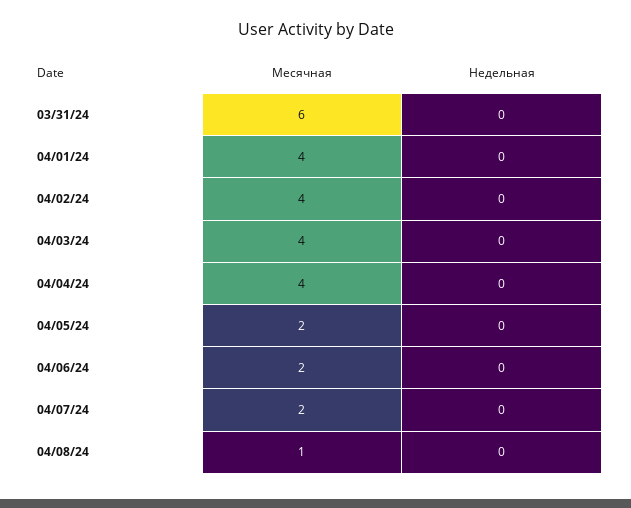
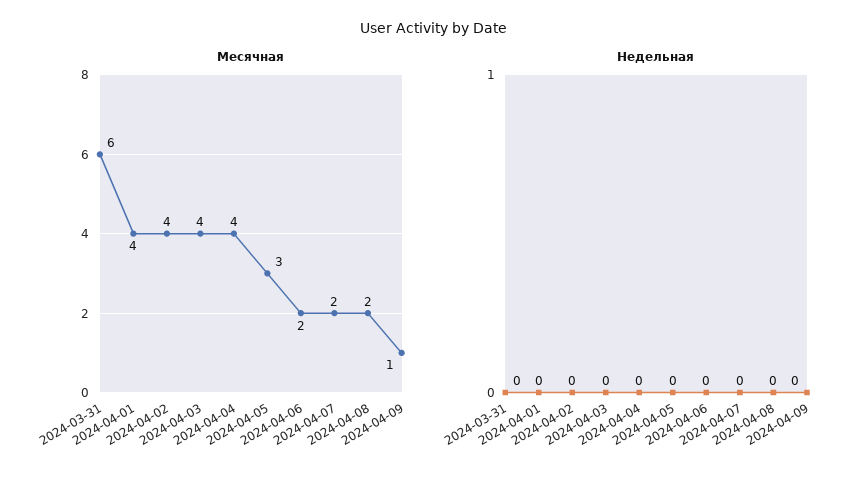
Месячная, 04/05/24: 2 -> 3
Месячная, 04/08/24: 1 -> 2
Месячная, 2024-04-09: none -> 1
Недельная, 2024-04-09: none -> 0

